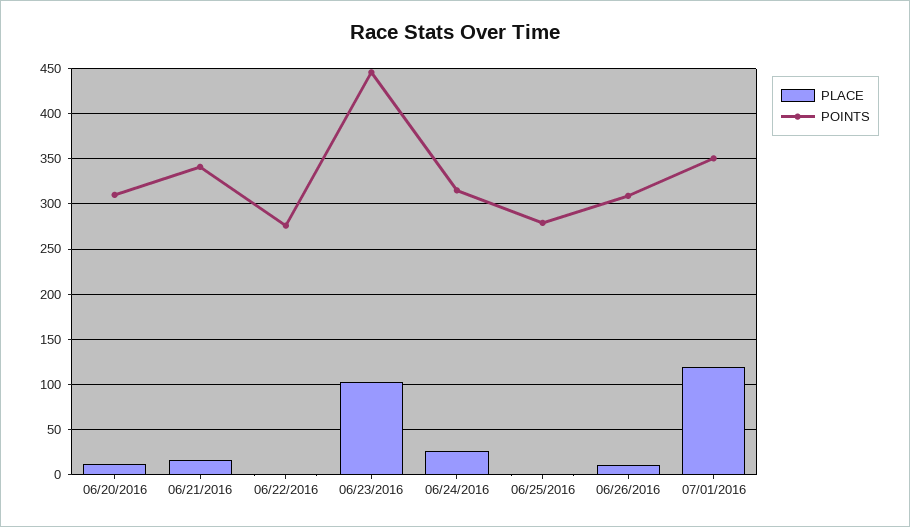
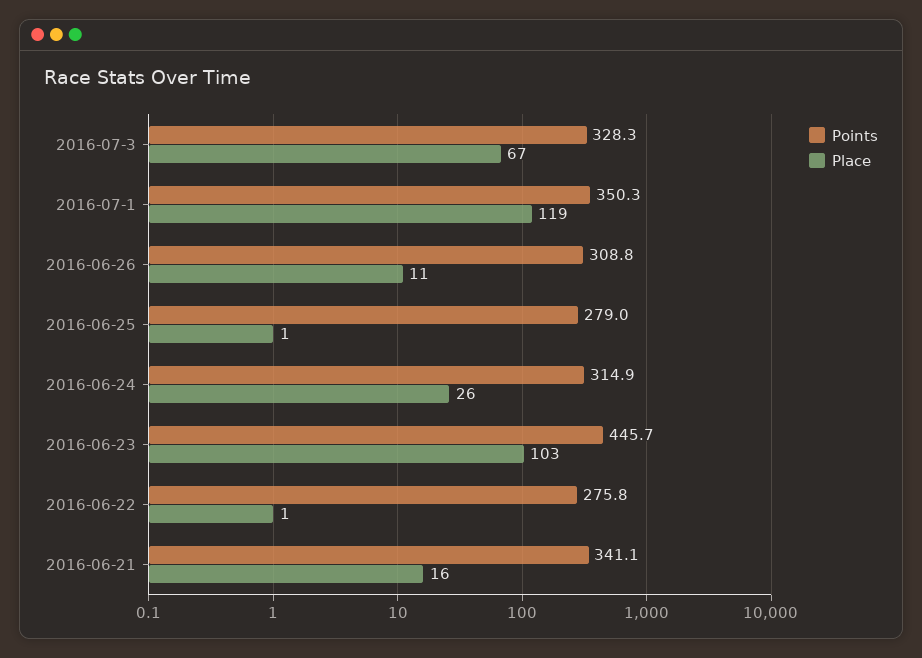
PLACE, 06/20/2016: 10 -> none
POINTS, 06/20/2016: 310 -> none
POINTS, 2016-07-3: none -> 328.3
PLACE, 2016-07-3: none -> 67

